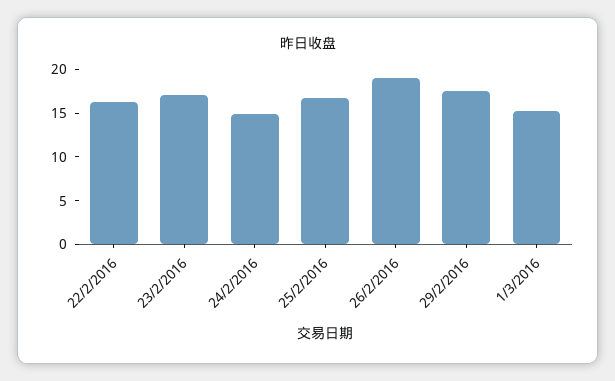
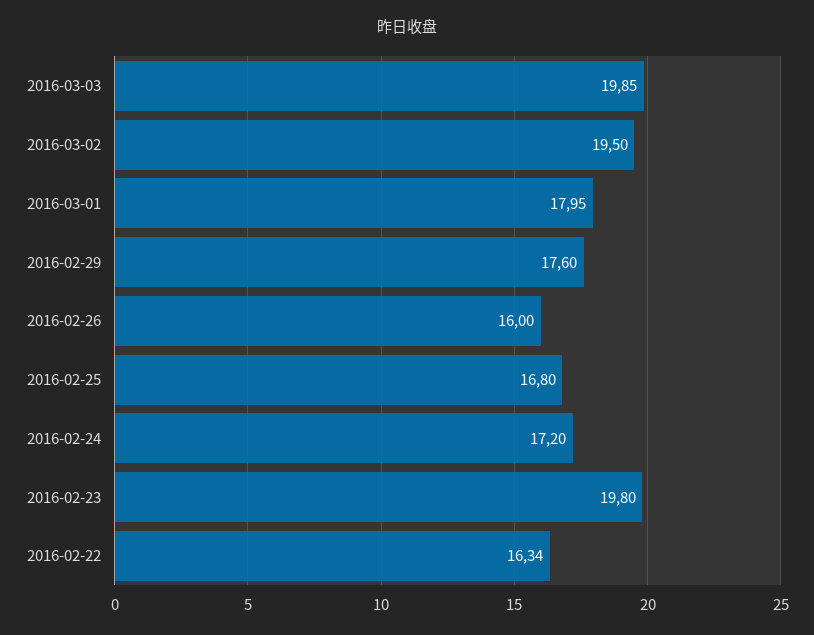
23/2/2016: 17 -> 19.8
24/2/2016: 15 -> 17.2
26/2/2016: 19 -> 16
1/3/2016: 15 -> 17.95
2016-03-03: none -> 19.85
2016-03-02: none -> 19.5

